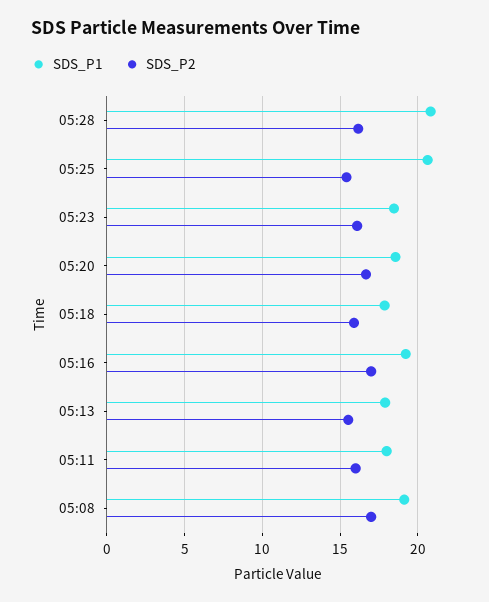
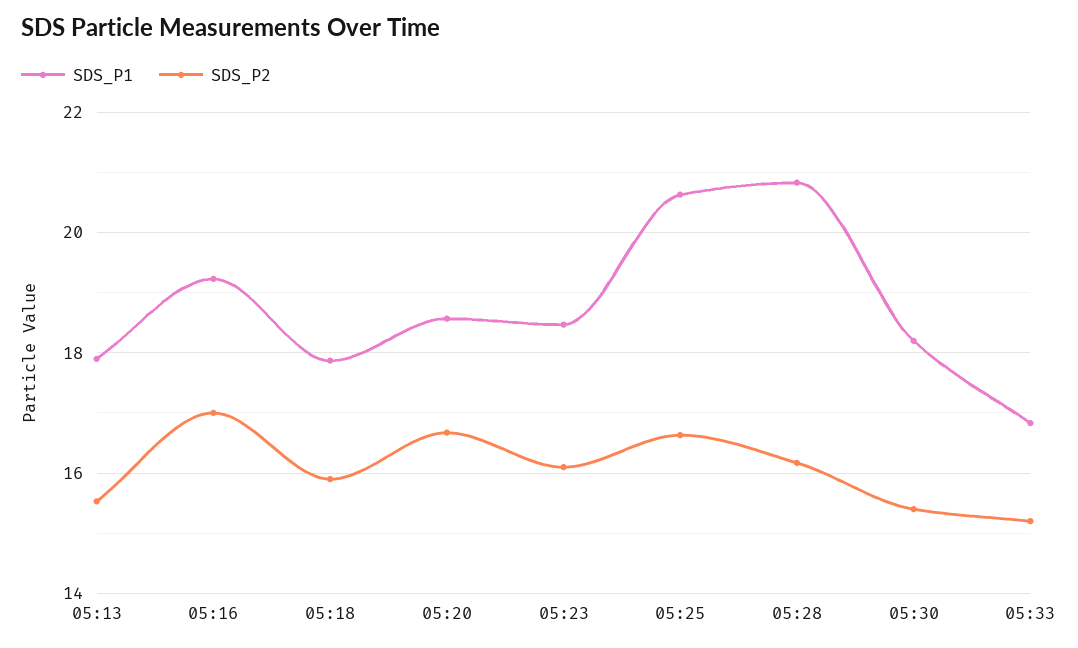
SDS_P2, 05:25: 15.5 -> 16.6
SDS_P1, 05:11: 18 -> none
SDS_P2, 05:11: 16 -> none
SDS_P1, 05:08: 19 -> none
SDS_P2, 05:08: 17 -> none
SDS_P1, 05:30: none -> 18.2
SDS_P2, 05:30: none -> 15.4
SDS_P1, 05:33: none -> 16.8
SDS_P2, 05:33: none -> 15.2

